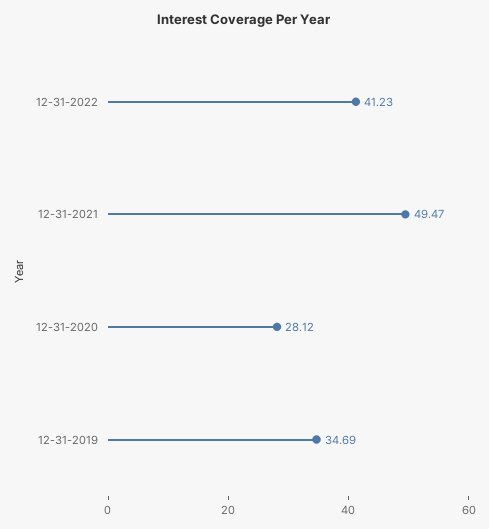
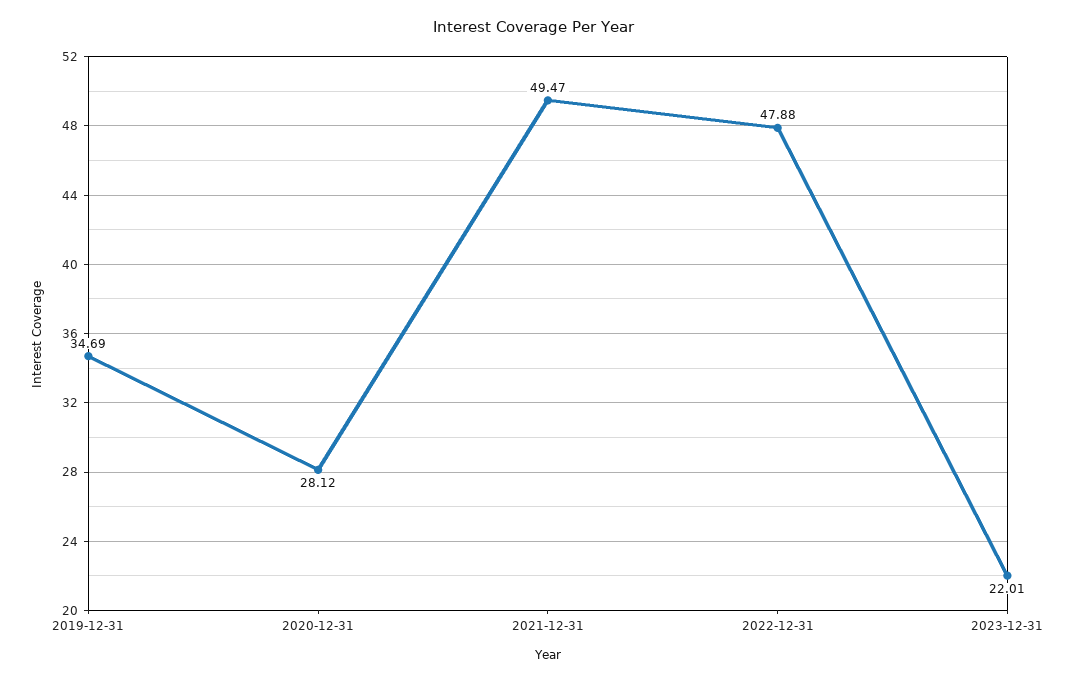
12-31-2022: 41.23 -> 47.88
2023-12-31: none -> 22.01

